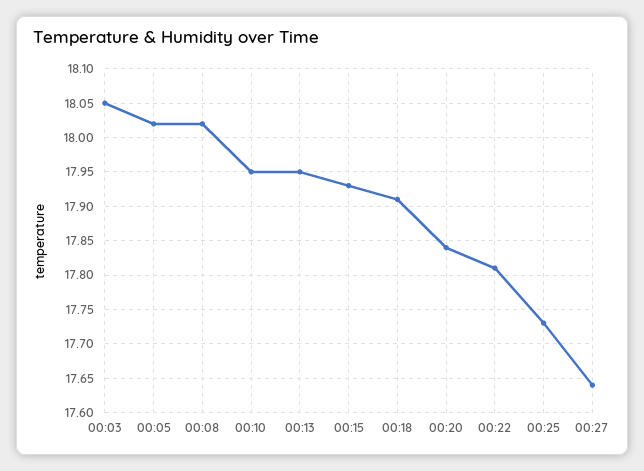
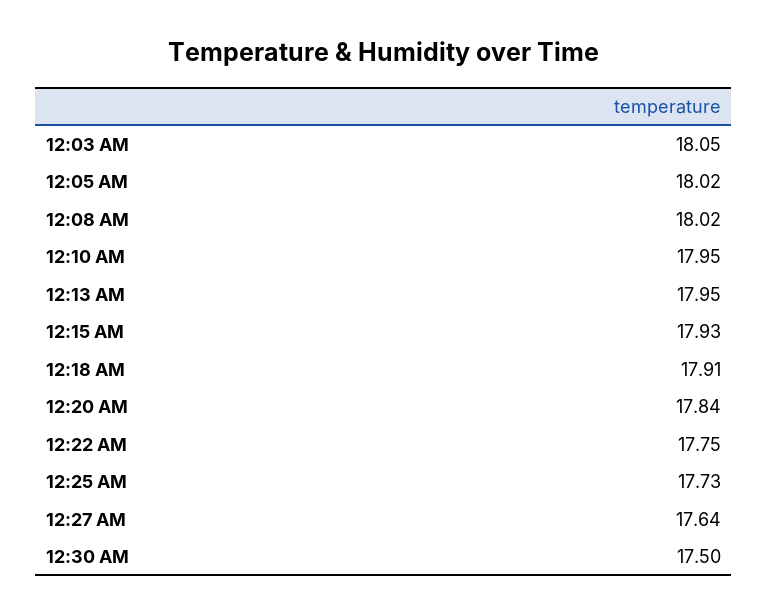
00:22: 17.81 -> 17.75
12:30 AM: none -> 17.5

